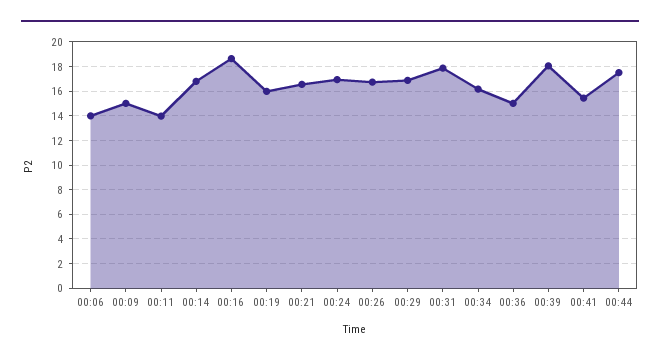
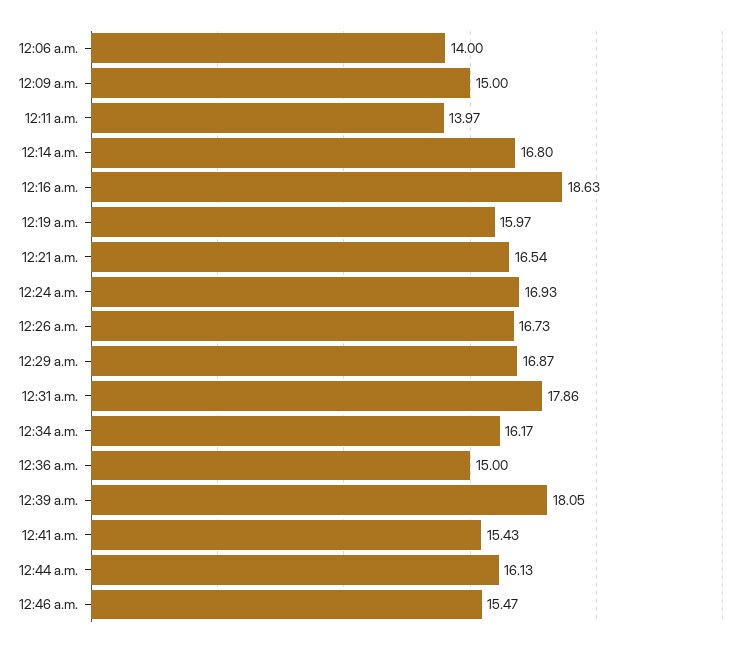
00:44: 17.5 -> 16.13
12:46 a.m.: none -> 15.47

